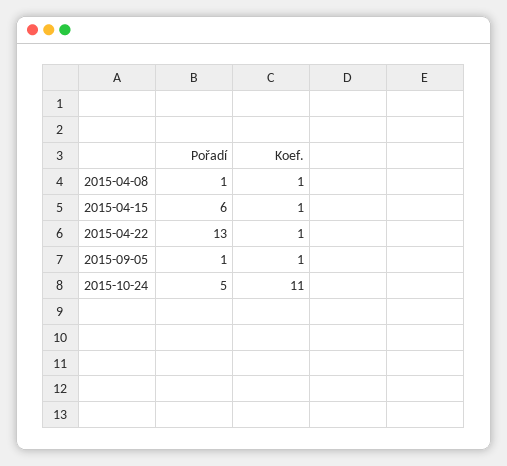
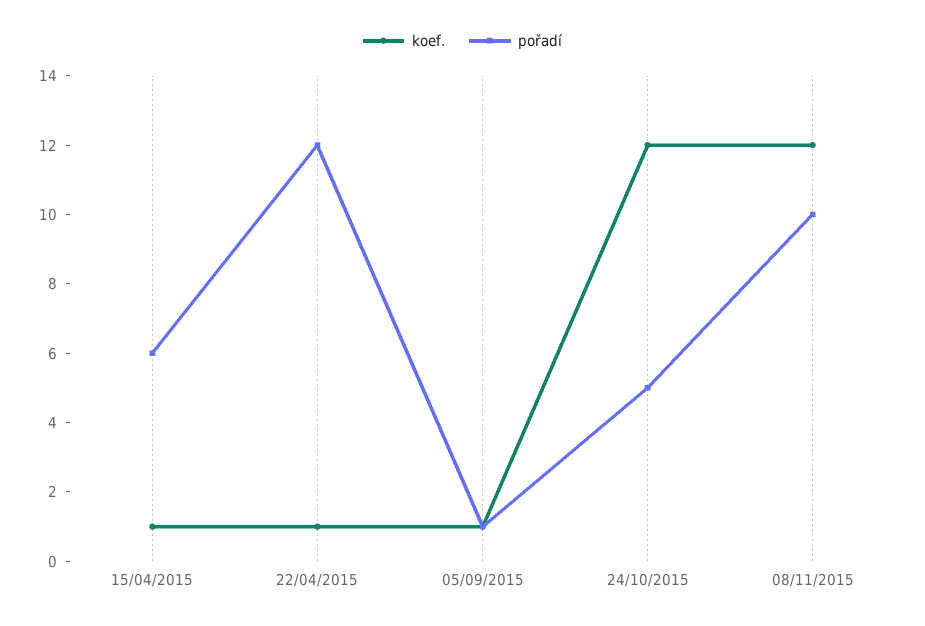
Pořadí, 2015-04-08: 1 -> none
Koef., 2015-04-08: 1 -> none
Pořadí, 2015-04-22: 13 -> 12
Koef., 2015-10-24: 11 -> 12
Koef., 08/11/2015: none -> 12
Pořadí, 08/11/2015: none -> 10

